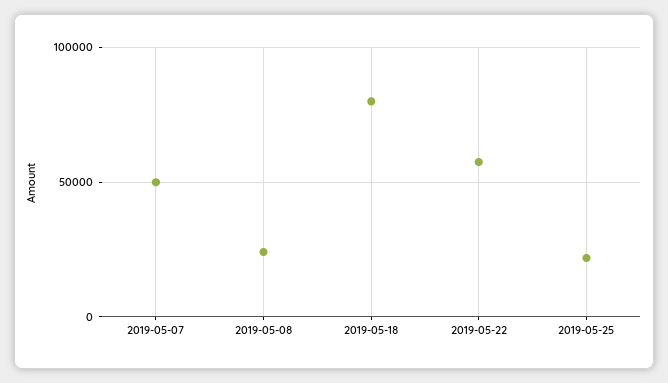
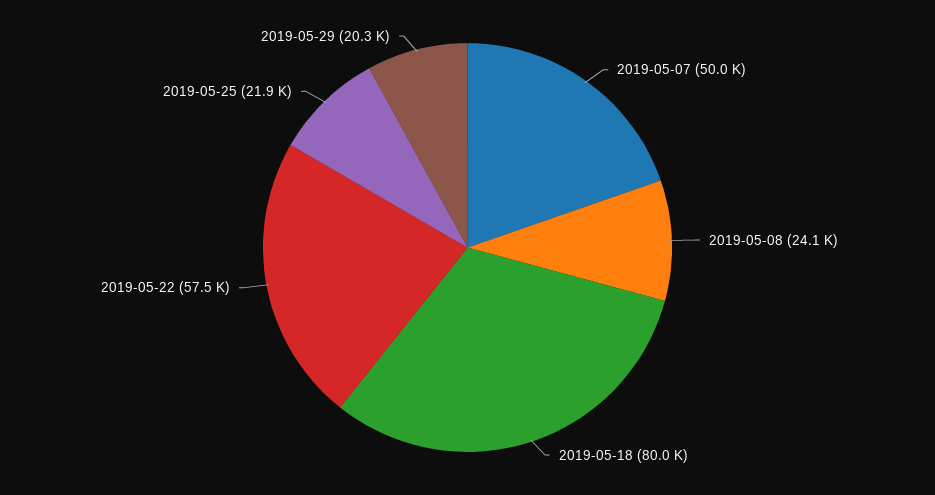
2019-05-29: none -> 20300

